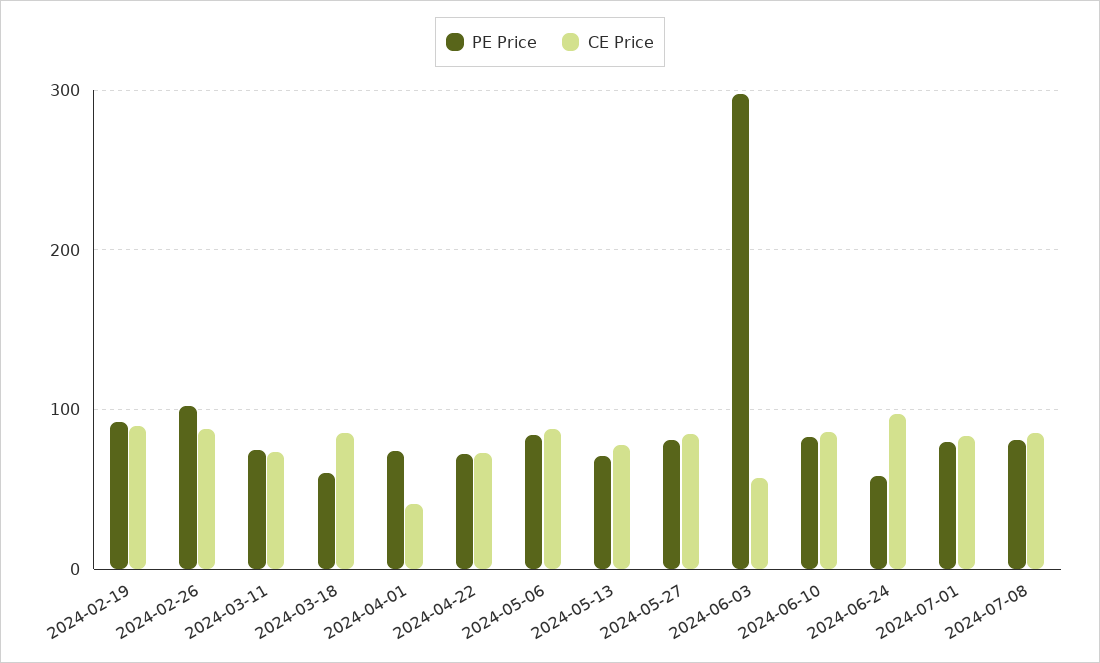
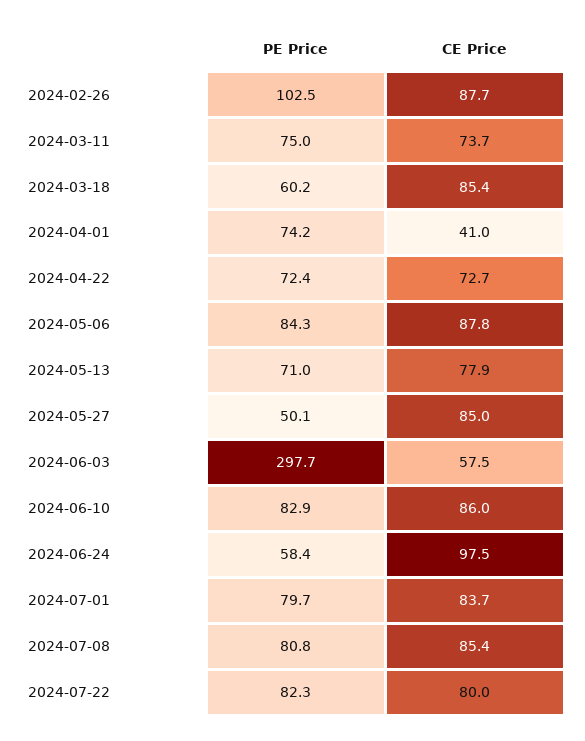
PE Price, 2024-02-19: 90 -> none
CE Price, 2024-02-19: 90 -> none
PE Price, 2024-05-27: 80 -> 50.1
PE Price, 2024-07-22: none -> 82.3
CE Price, 2024-07-22: none -> 80

